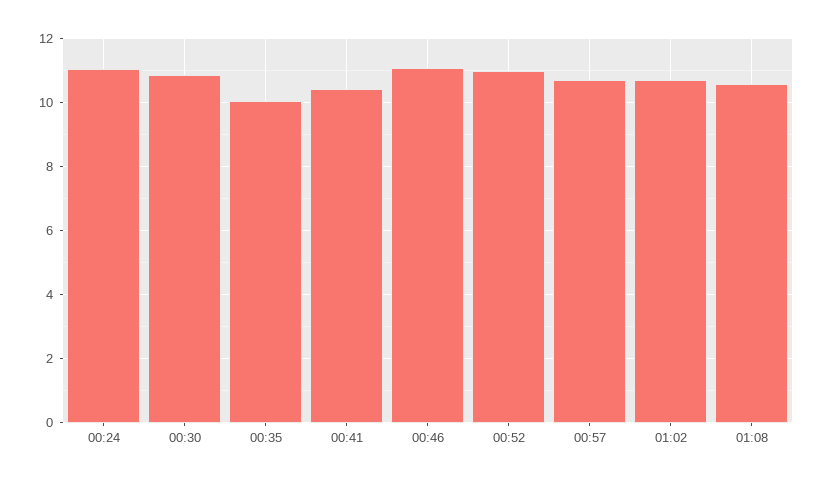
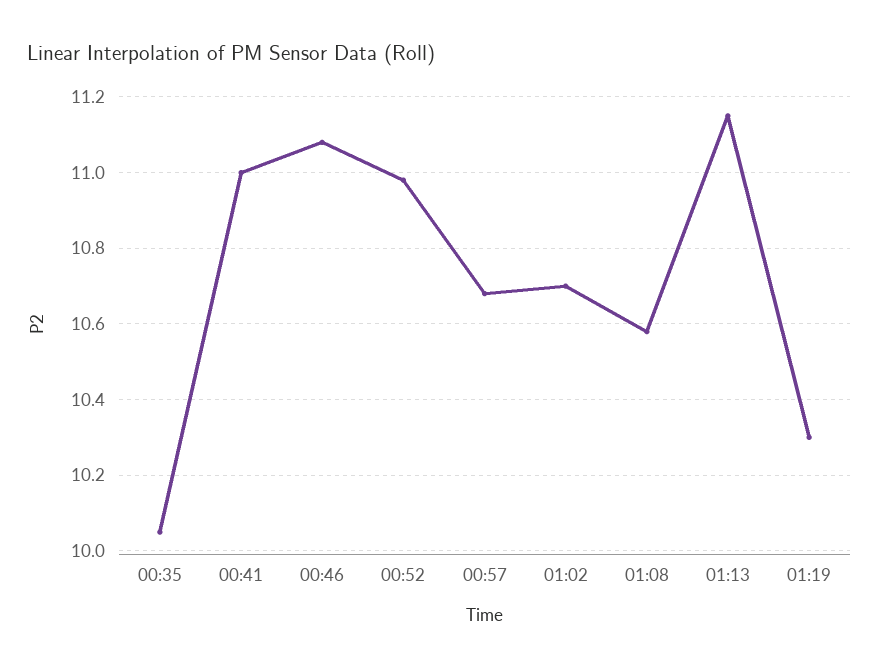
00:24: 11 -> none
00:30: 10.8 -> none
00:41: 10.4 -> 11
01:13: none -> 11.15
01:19: none -> 10.3

